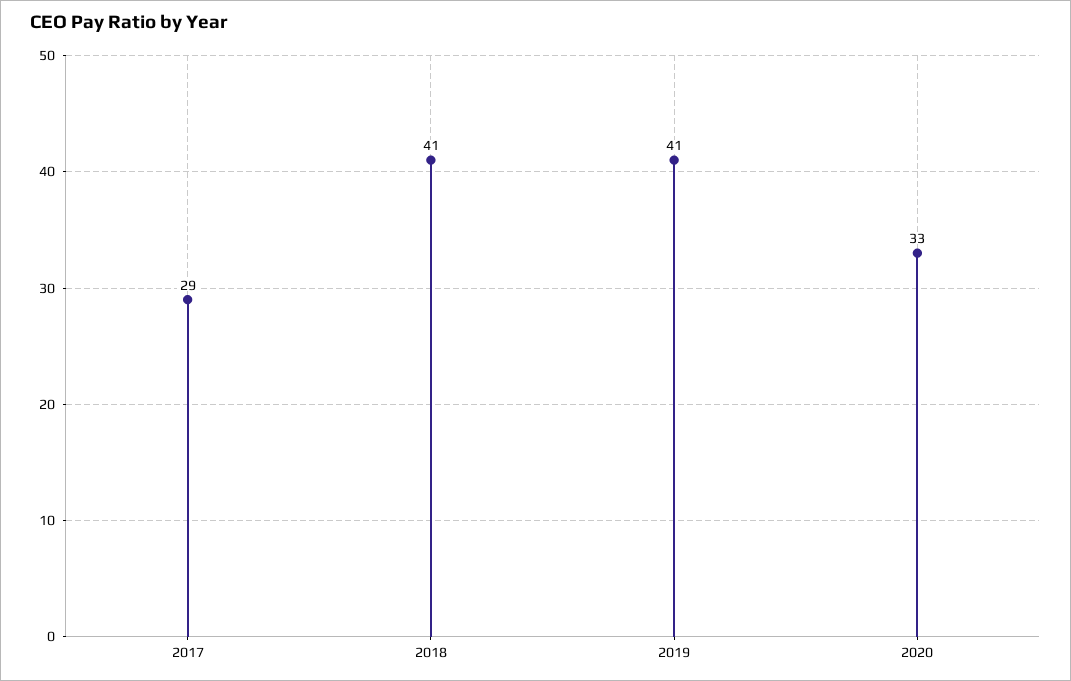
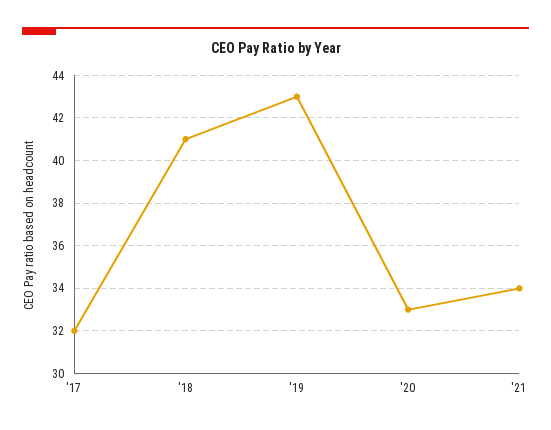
2017: 29 -> 32
2019: 41 -> 43
'21: none -> 34

